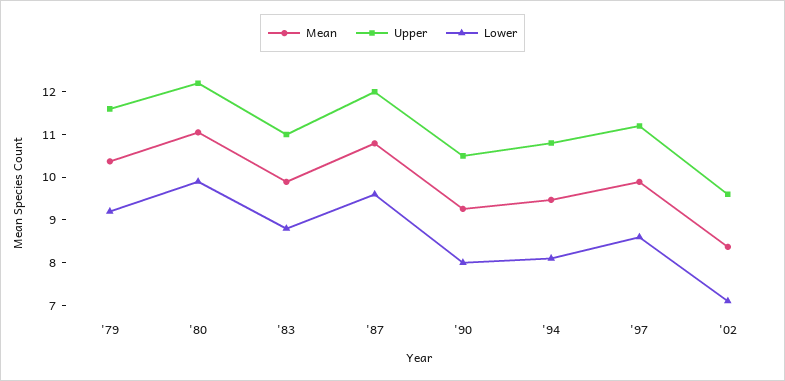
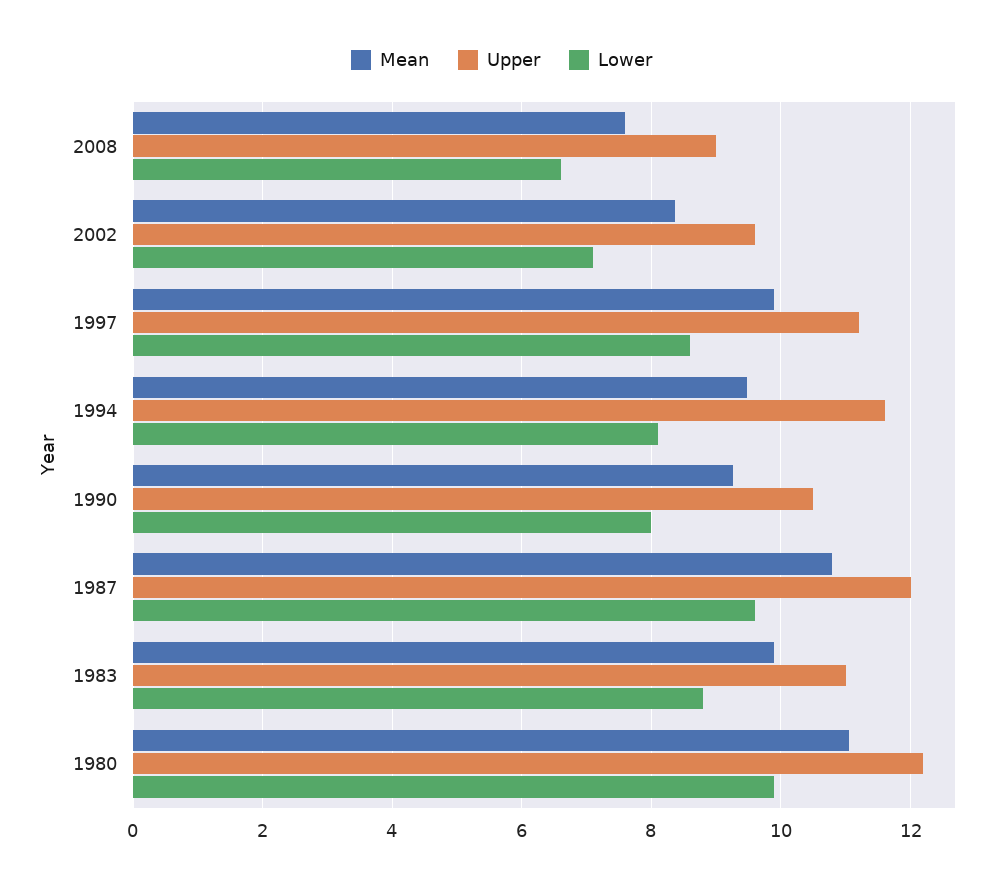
Mean, '79: 10.4 -> none
Upper, '79: 11.6 -> none
Lower, '79: 9.2 -> none
Upper, '94: 10.8 -> 11.6
Mean, 2008: none -> 7.6
Upper, 2008: none -> 9
Lower, 2008: none -> 6.6

